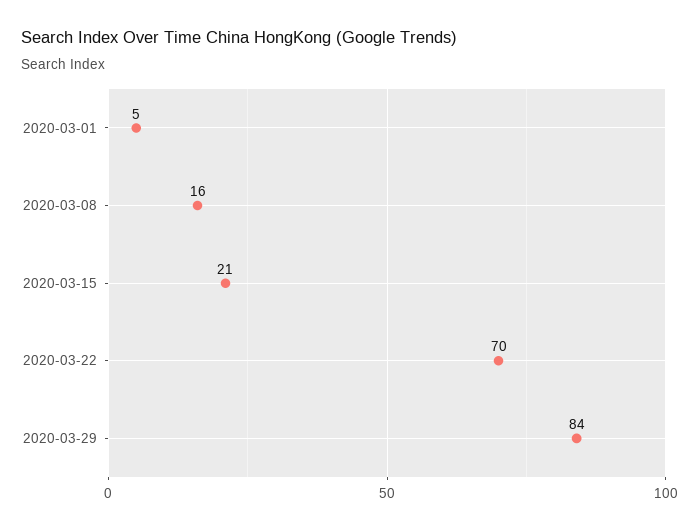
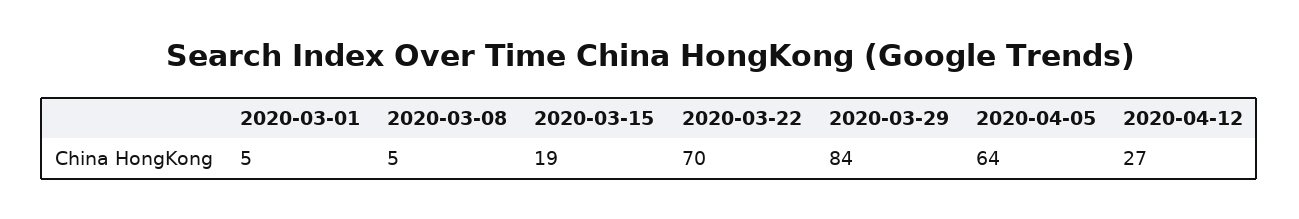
2020-03-08: 16 -> 5
2020-03-15: 21 -> 19
2020-04-05: none -> 64
2020-04-12: none -> 27

